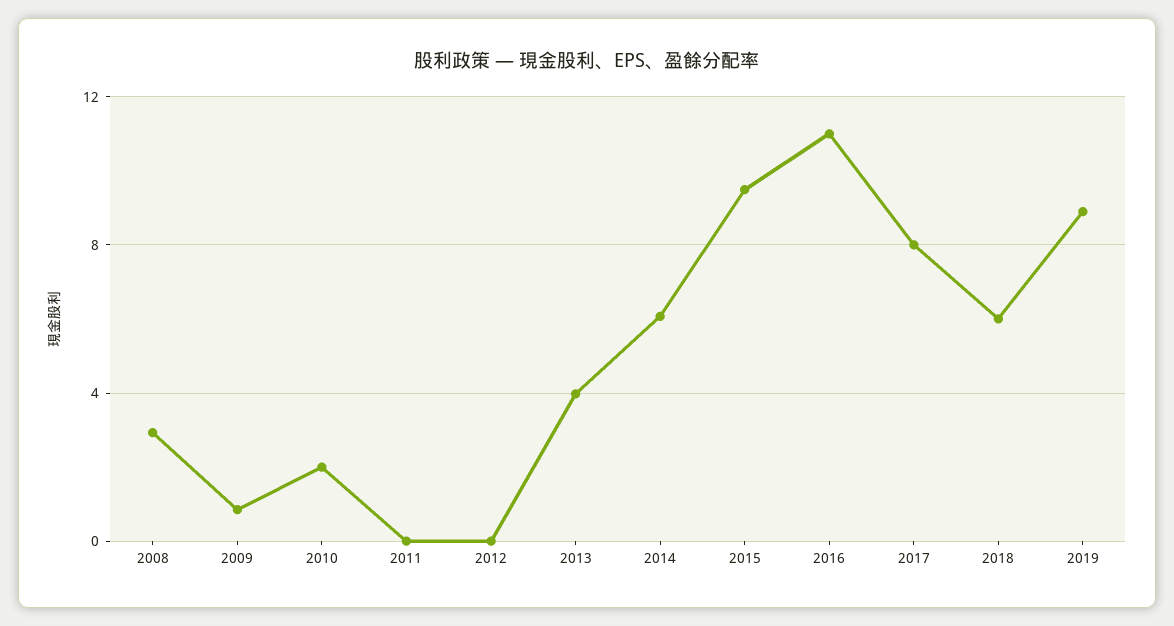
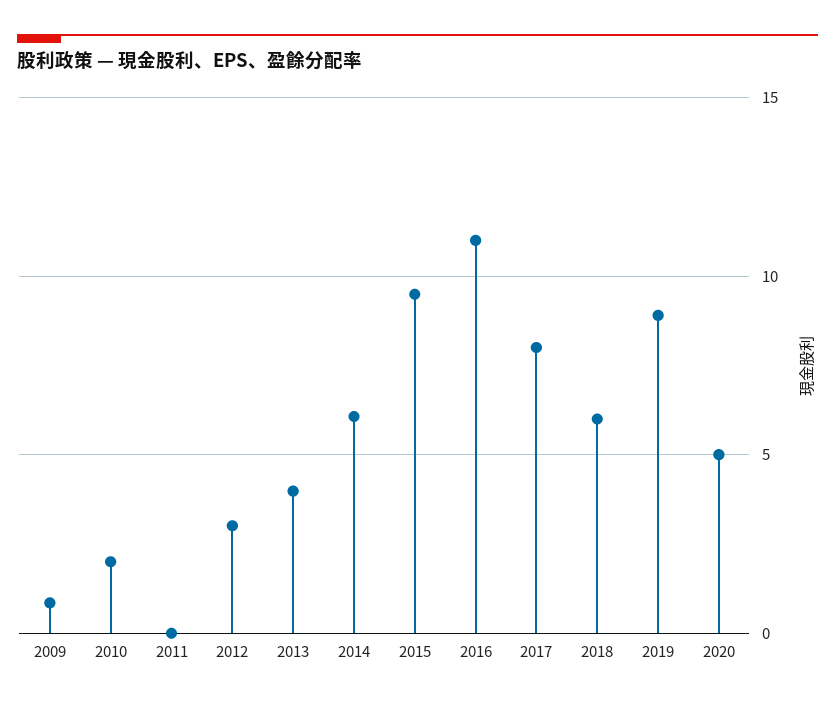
2008: 3 -> none
2012: 0 -> 3
2020: none -> 5

